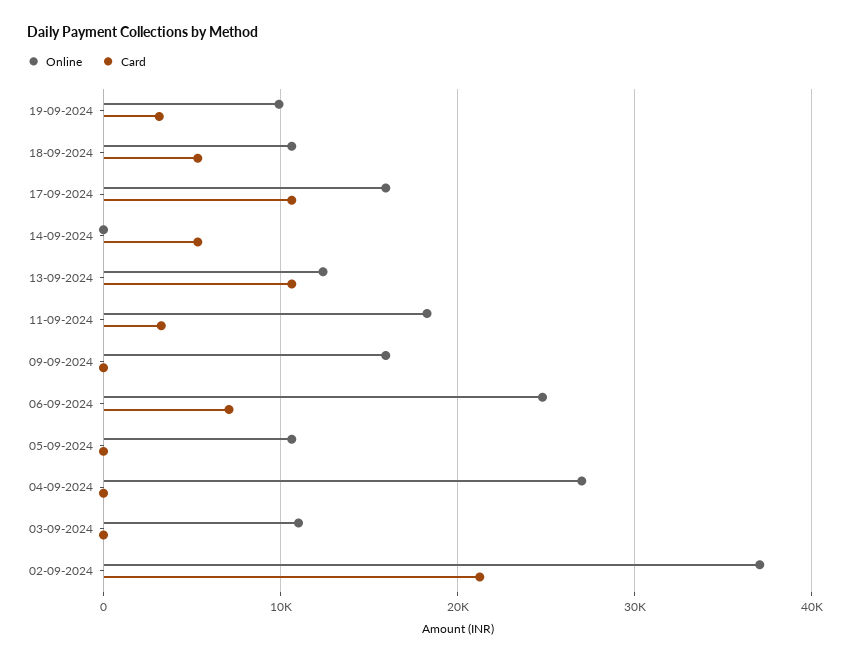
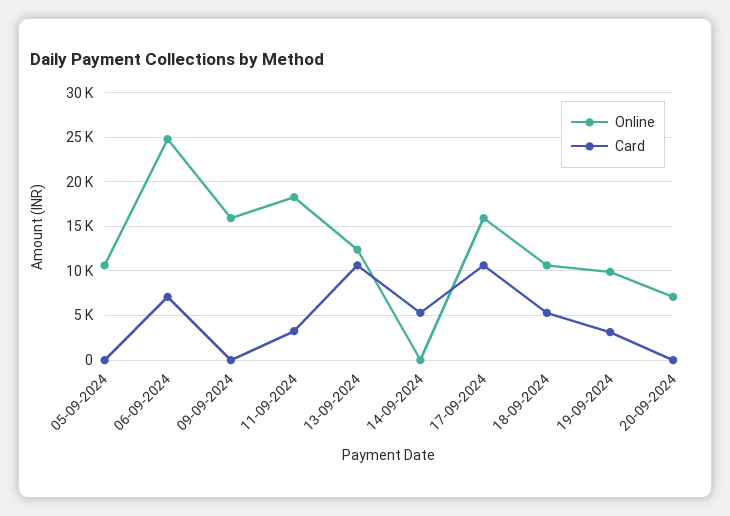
Online, 04-09-2024: 27000 -> none
Card, 04-09-2024: 0 -> none
Online, 03-09-2024: 11000 -> none
Card, 03-09-2024: 0 -> none
Online, 02-09-2024: 37000 -> none
Card, 02-09-2024: 21000 -> none
Online, 20-09-2024: none -> 7000
Card, 20-09-2024: none -> 0

